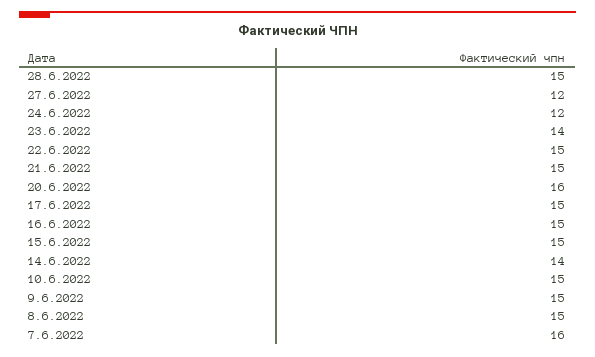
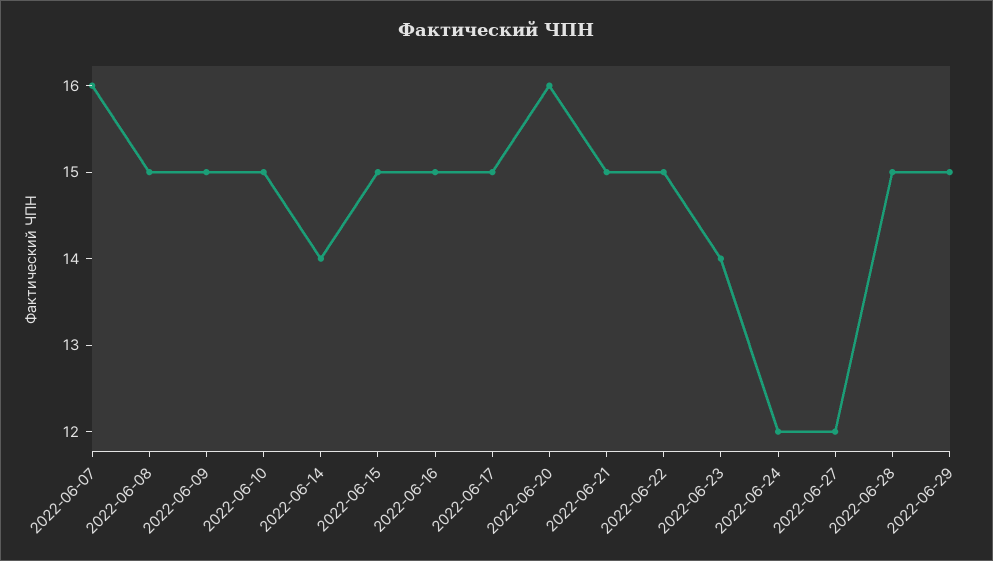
2022-06-29: none -> 15

